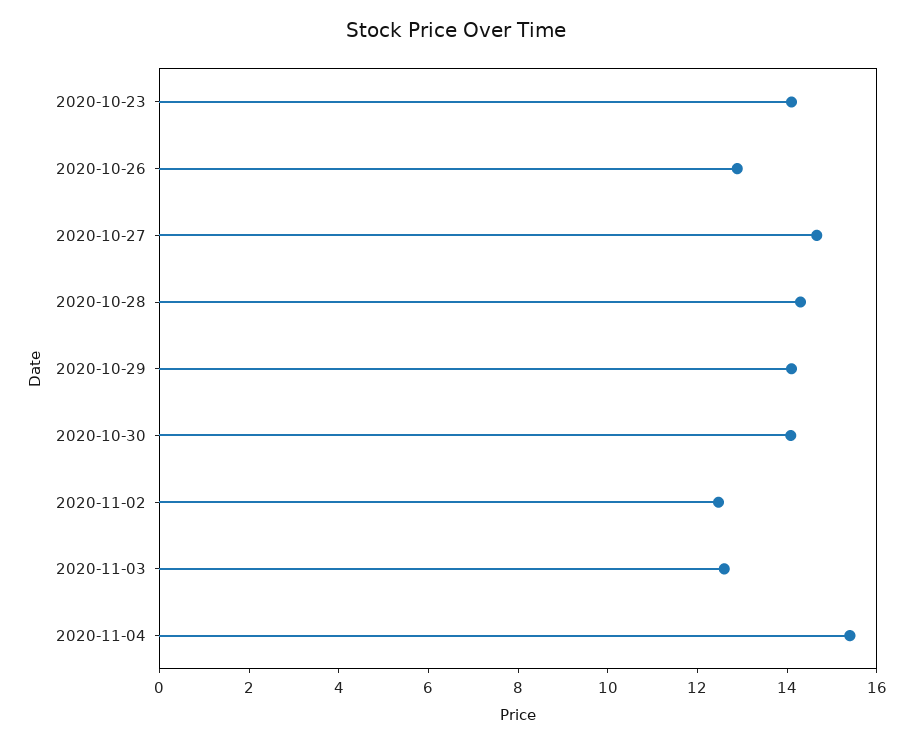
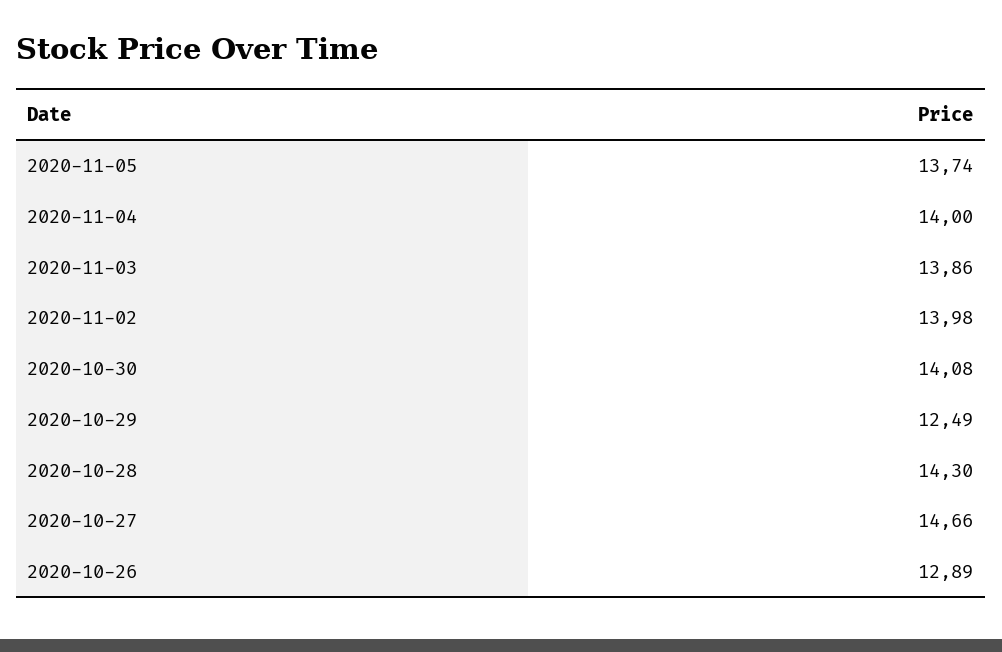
2020-10-23: 14 -> none
2020-10-29: 14 -> 12.49
2020-11-02: 12.5 -> 13.98
2020-11-03: 12.5 -> 13.86
2020-11-04: 15.5 -> 14
2020-11-05: none -> 13.74

